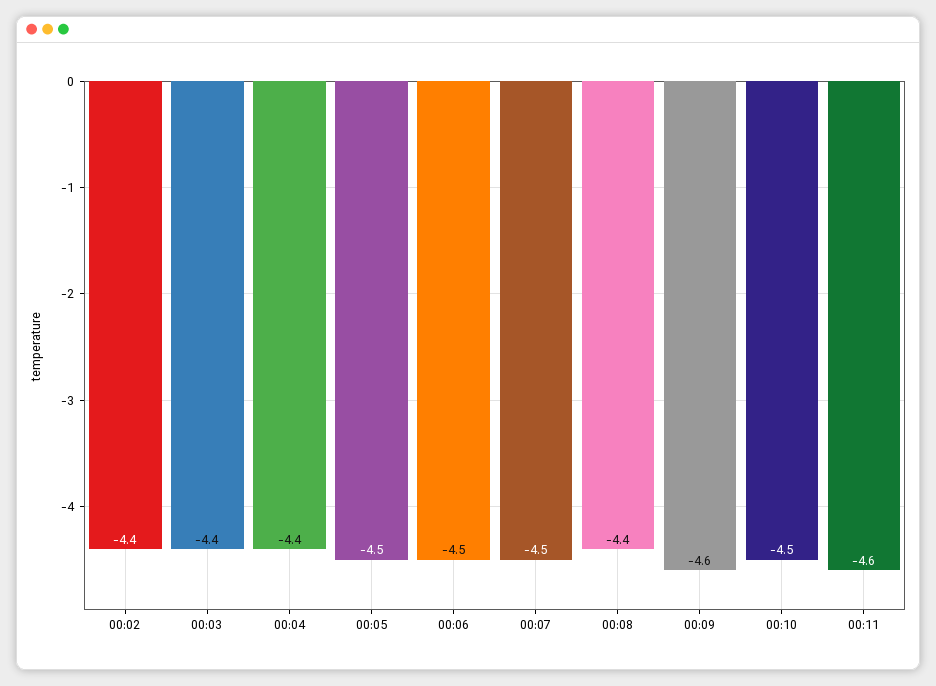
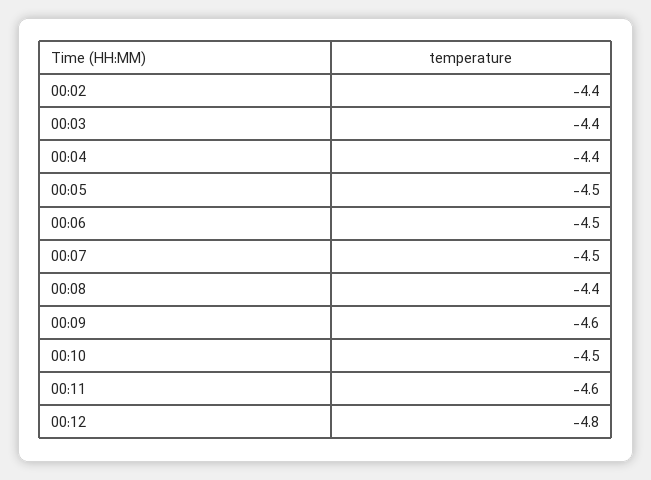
00:12: none -> -4.8

